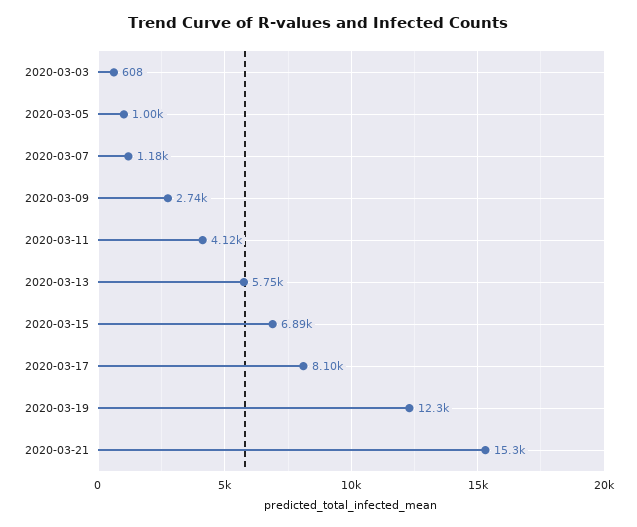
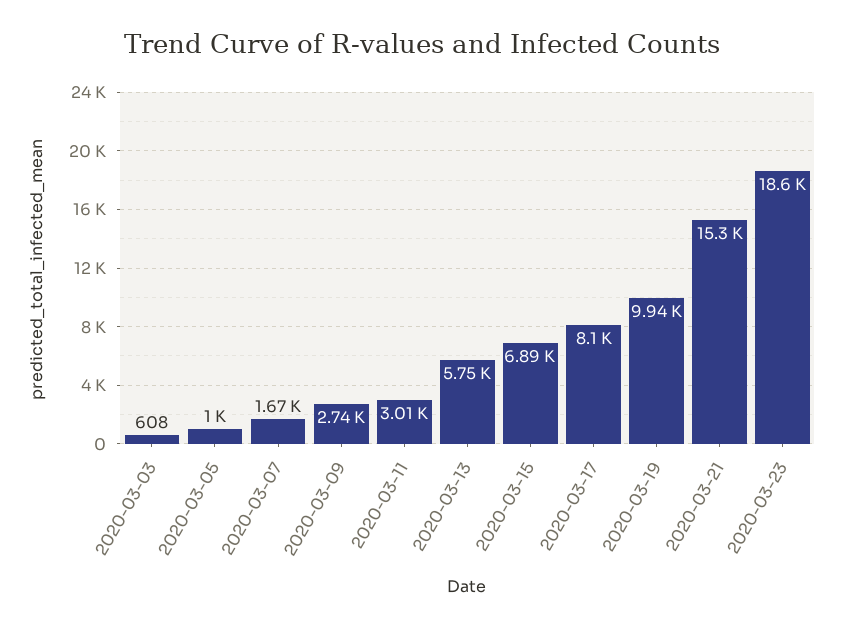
2020-03-07: 1180 -> 1670
2020-03-11: 4120 -> 3010
2020-03-19: 12300 -> 9940
2020-03-23: none -> 18600

